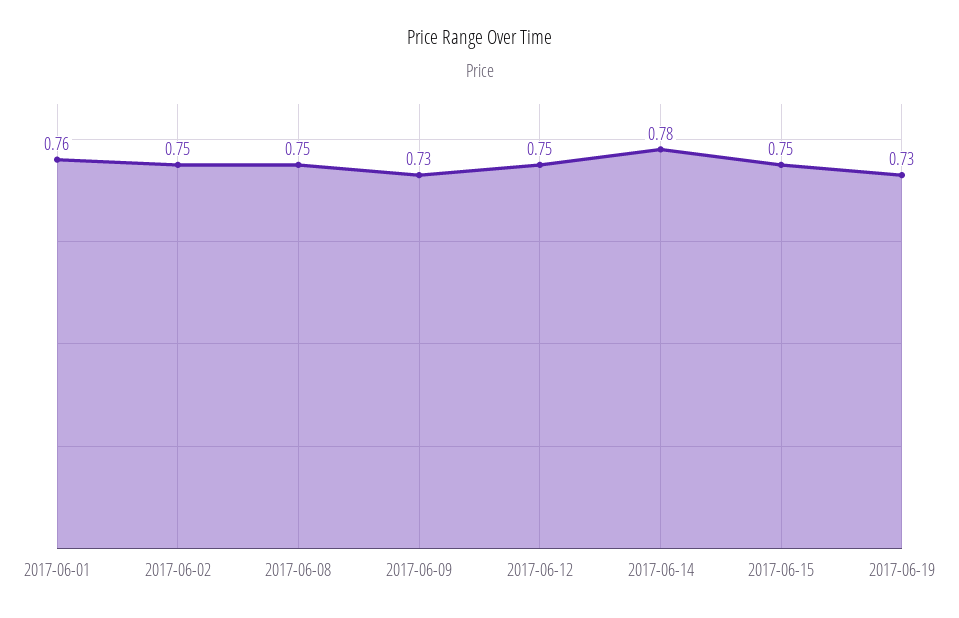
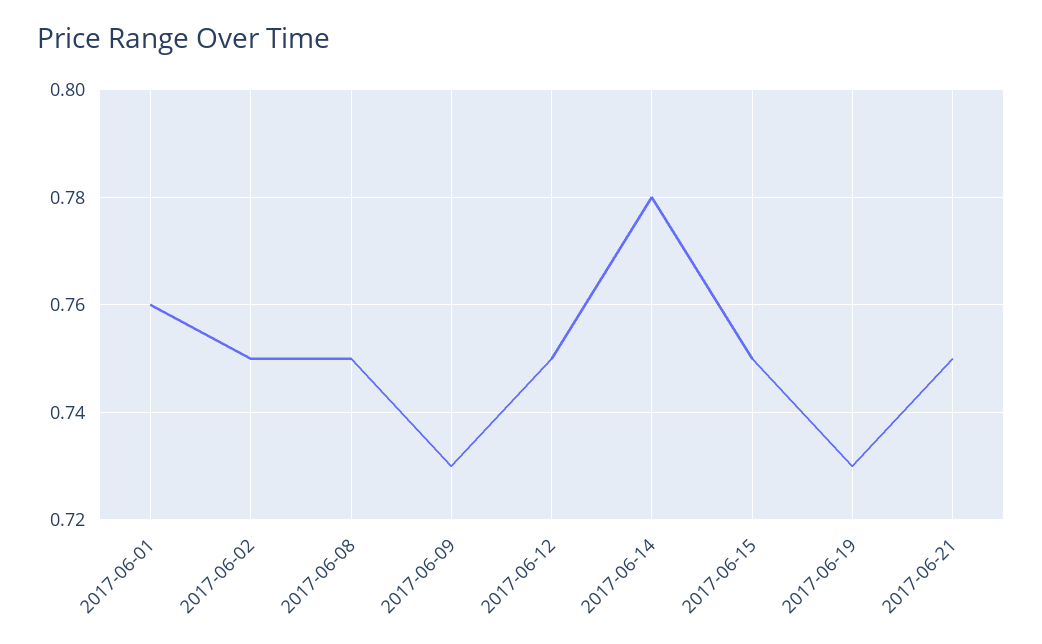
2017-06-21: none -> 0.75

